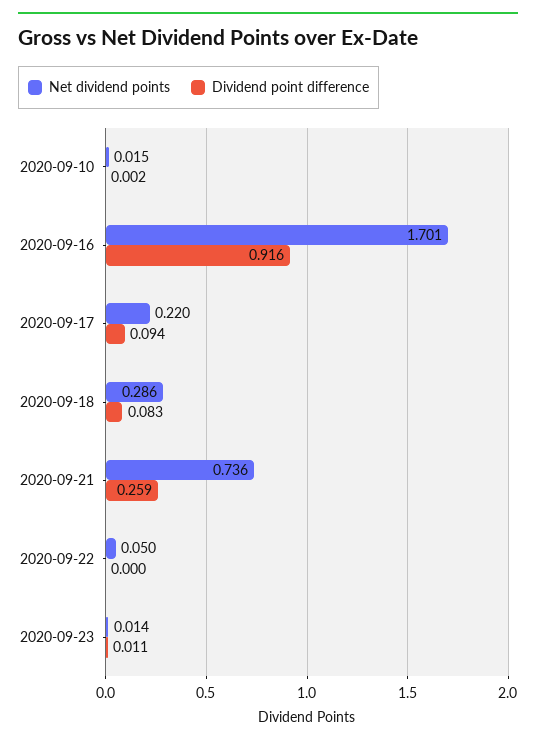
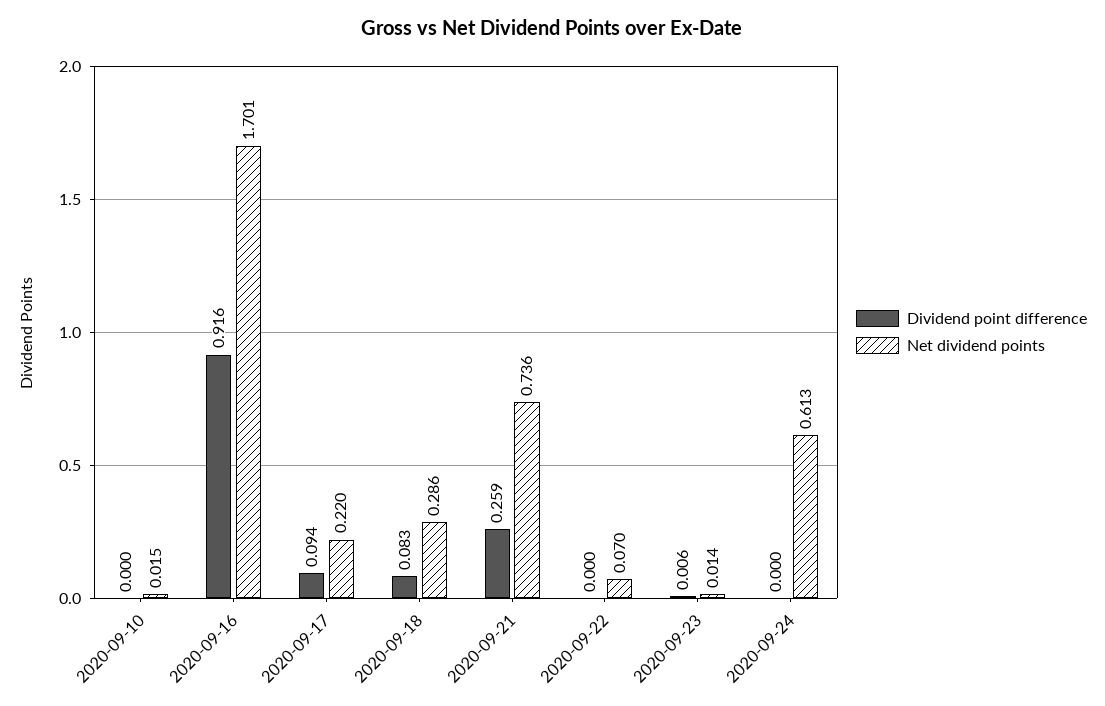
Dividend point difference, 2020-09-10: 0.002 -> 0
Net dividend points, 2020-09-22: 0.05 -> 0.07
Dividend point difference, 2020-09-23: 0.011 -> 0.006
Dividend point difference, 2020-09-24: none -> 0
Net dividend points, 2020-09-24: none -> 0.613

